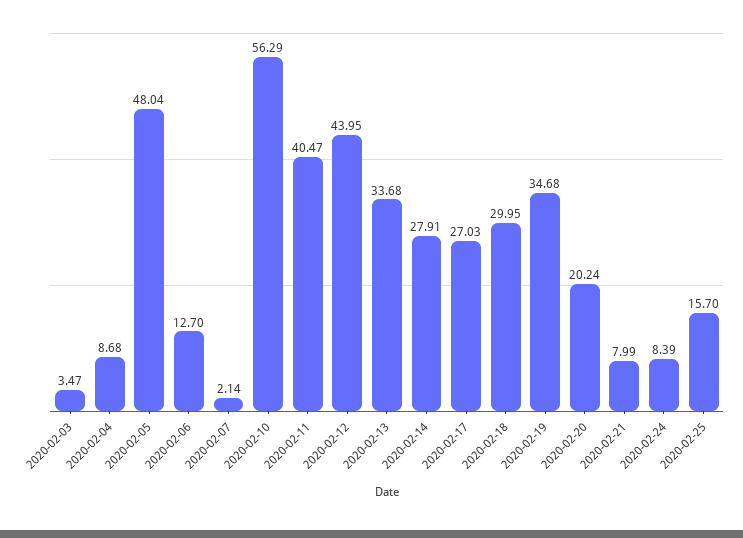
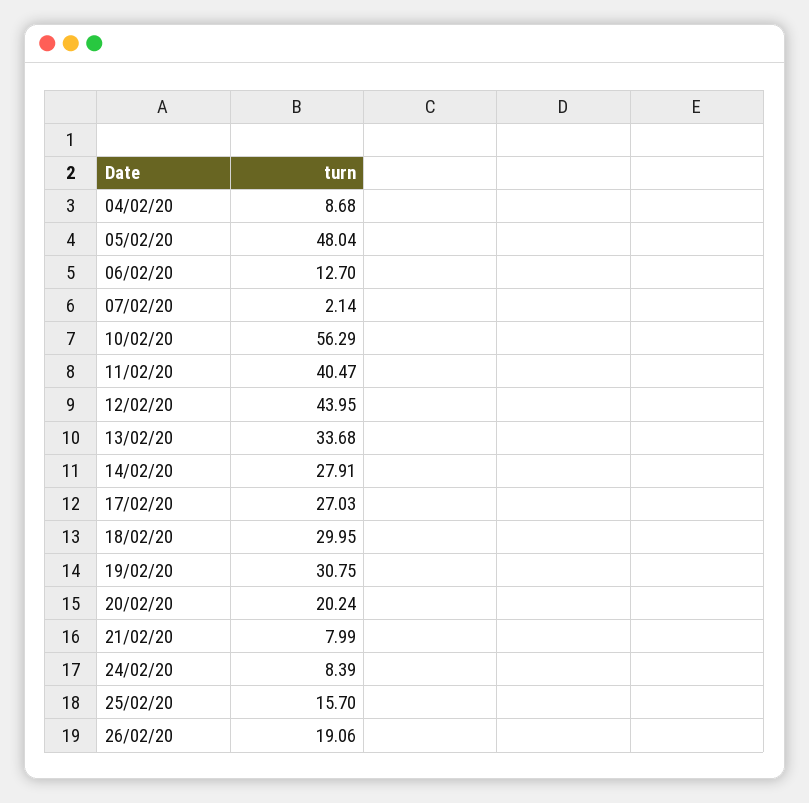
2020-02-03: 3.47 -> none
2020-02-19: 34.68 -> 30.75
26/02/20: none -> 19.06

